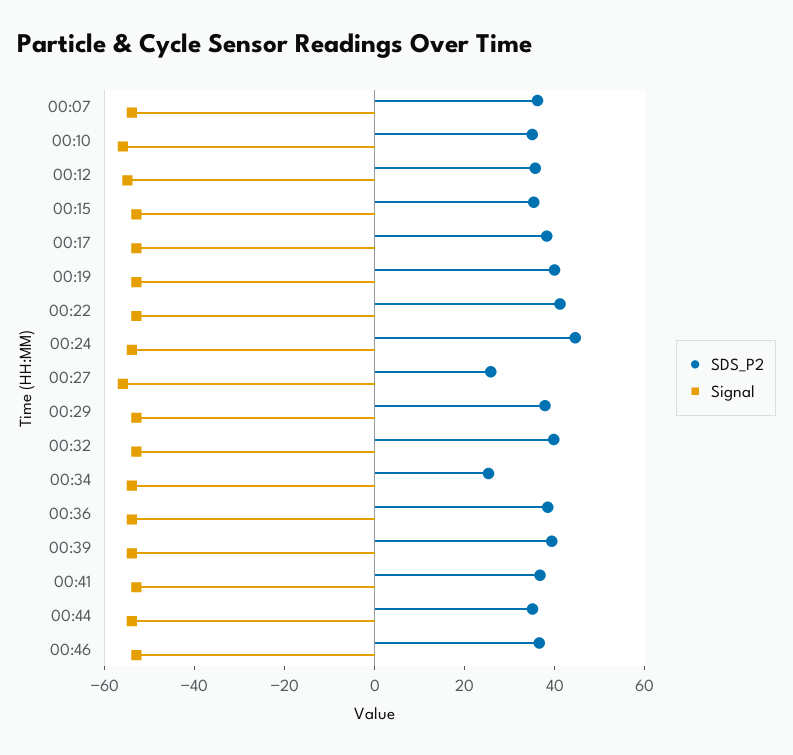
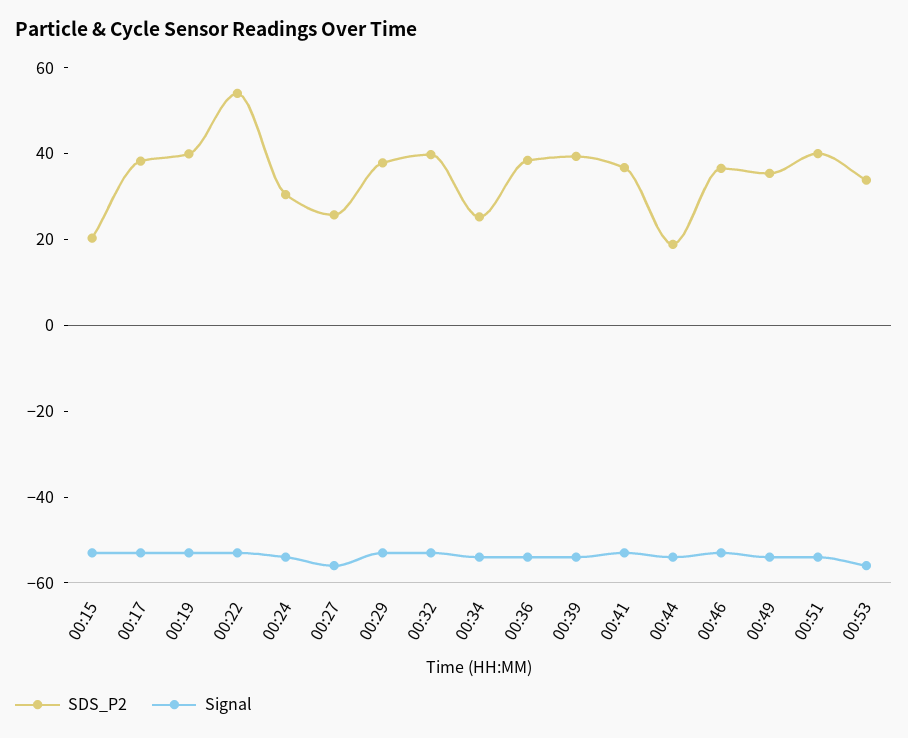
SDS_P2, 00:07: 35 -> none
Signal, 00:07: -55 -> none
SDS_P2, 00:10: 35 -> none
Signal, 00:10: -55 -> none
SDS_P2, 00:12: 35 -> none
Signal, 00:12: -55 -> none
SDS_P2, 00:15: 35 -> 20
SDS_P2, 00:22: 40 -> 55
SDS_P2, 00:24: 45 -> 30
SDS_P2, 00:44: 35 -> 20
SDS_P2, 00:49: none -> 35
Signal, 00:49: none -> -55
SDS_P2, 00:51: none -> 40
Signal, 00:51: none -> -55
SDS_P2, 00:53: none -> 35
Signal, 00:53: none -> -55

